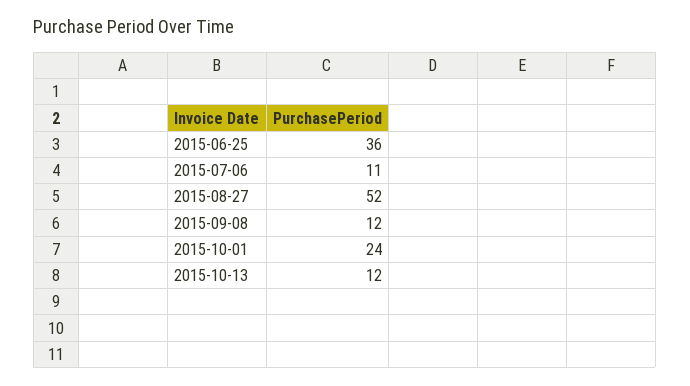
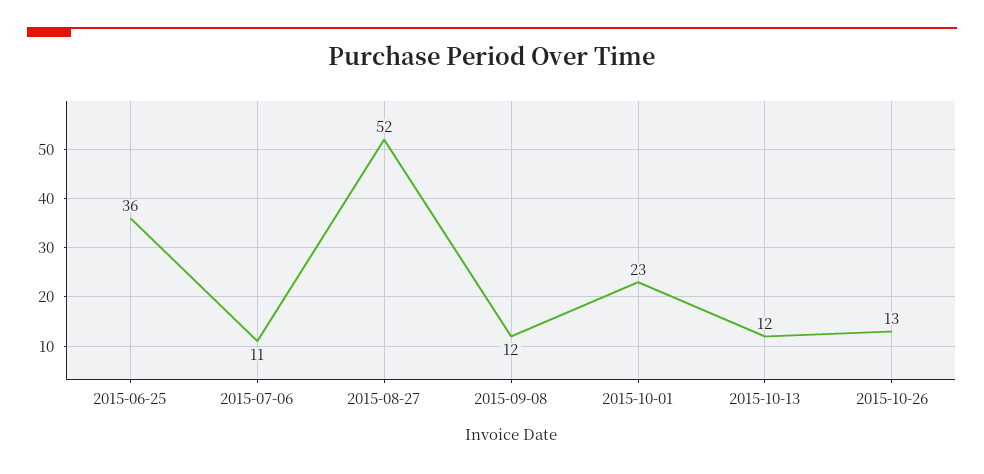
2015-10-01: 24 -> 23
2015-10-26: none -> 13

